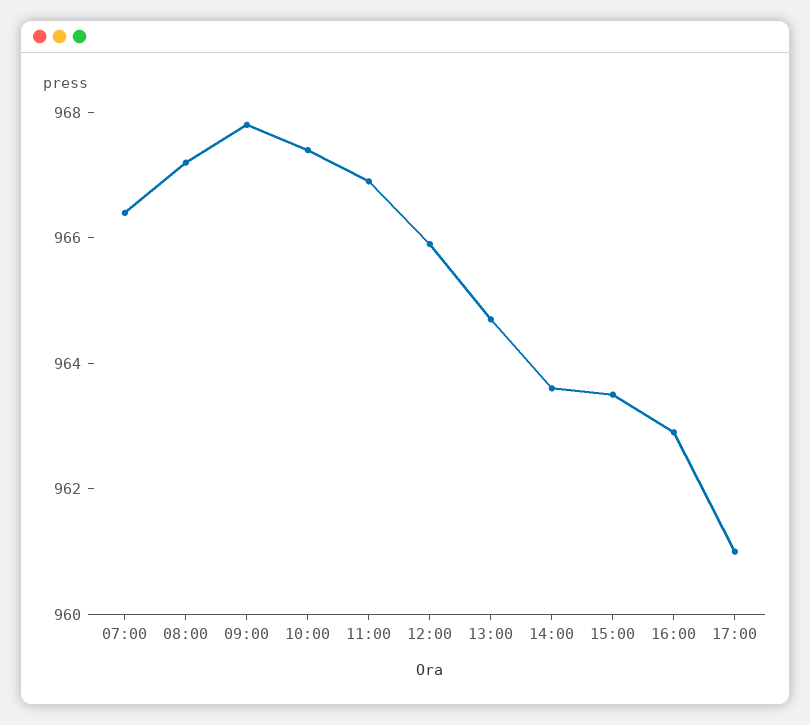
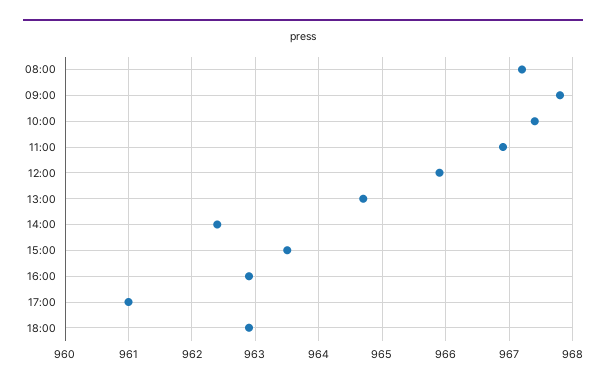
07:00: 966.5 -> none
14:00: 963.5 -> 962.4
18:00: none -> 962.9

